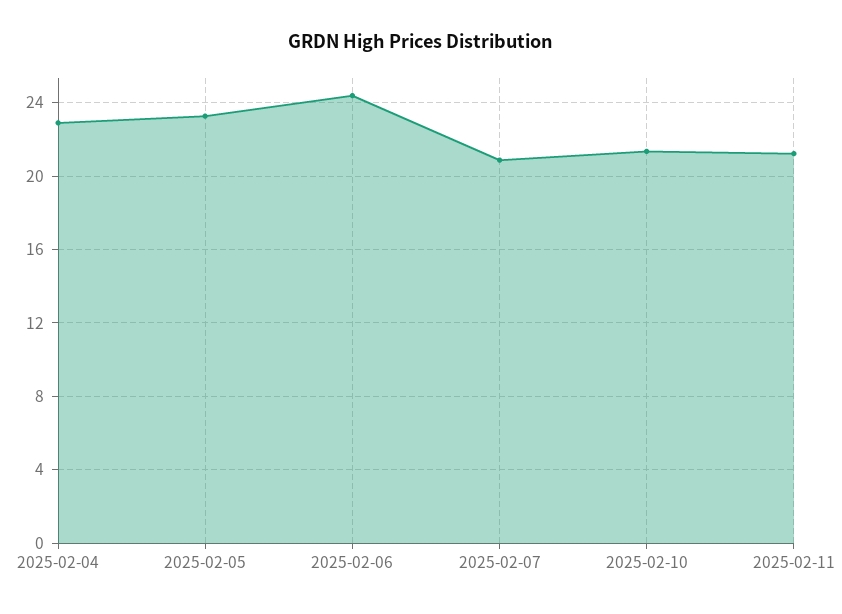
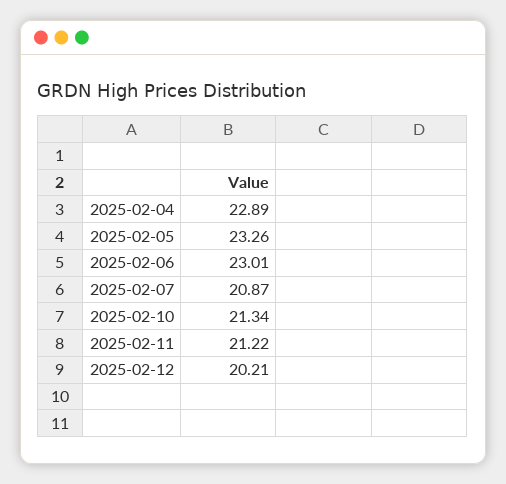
2025-02-06: 24.5 -> 23.01
2025-02-12: none -> 20.21

